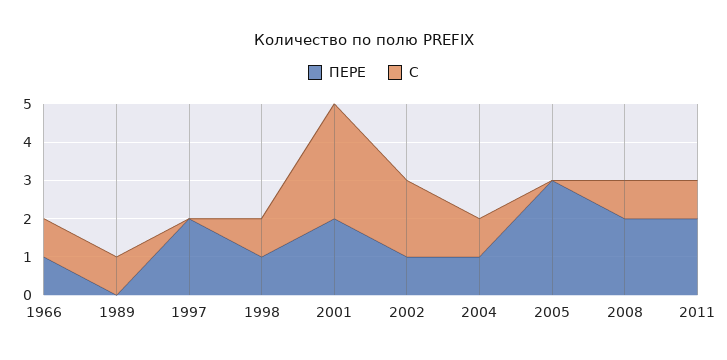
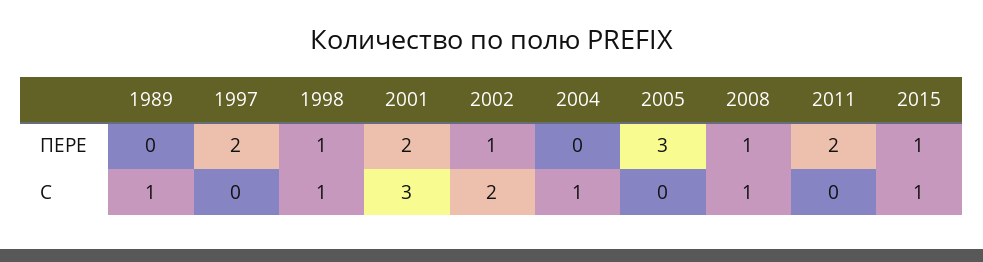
ПЕРЕ, 1966: 1 -> none
С, 1966: 1 -> none
ПЕРЕ, 2004: 1 -> 0
ПЕРЕ, 2008: 2 -> 1
С, 2011: 1 -> 0
ПЕРЕ, 2015: none -> 1
С, 2015: none -> 1

